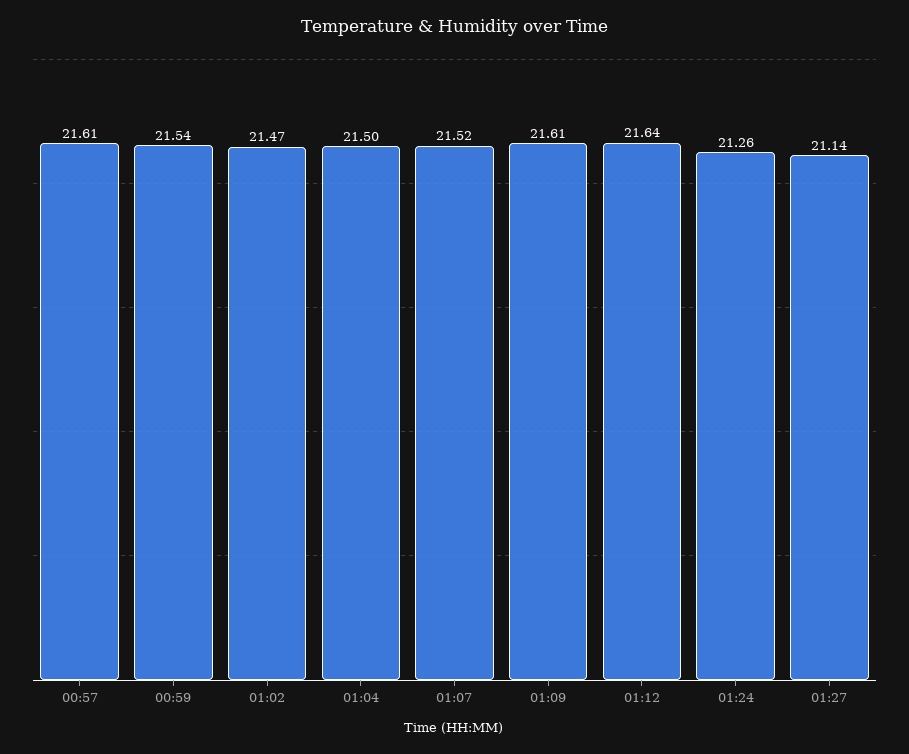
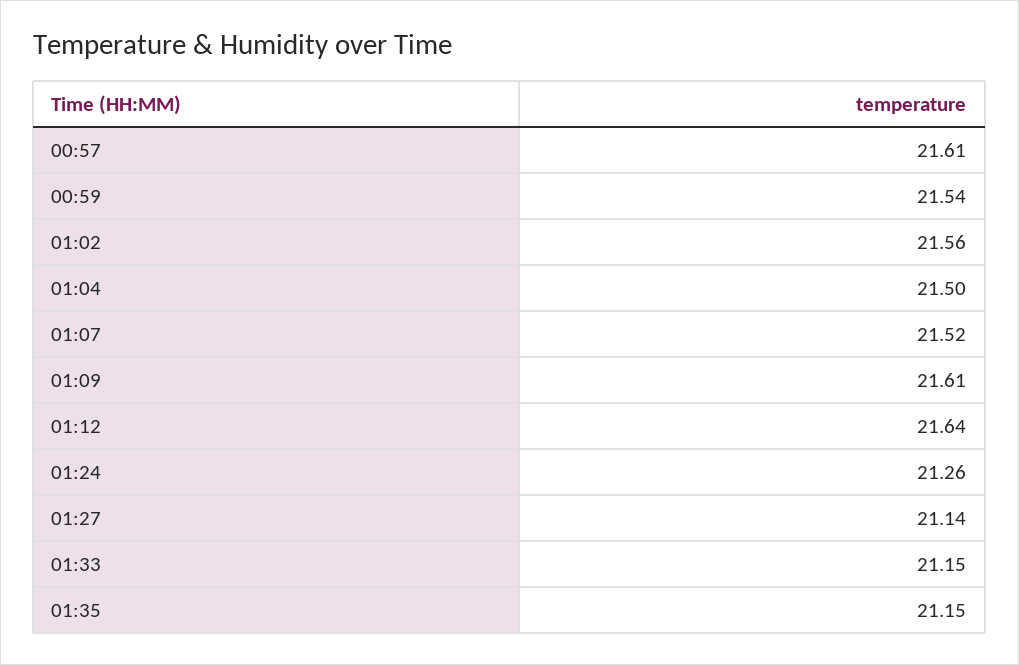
01:02: 21.47 -> 21.56
01:33: none -> 21.15
01:35: none -> 21.15

